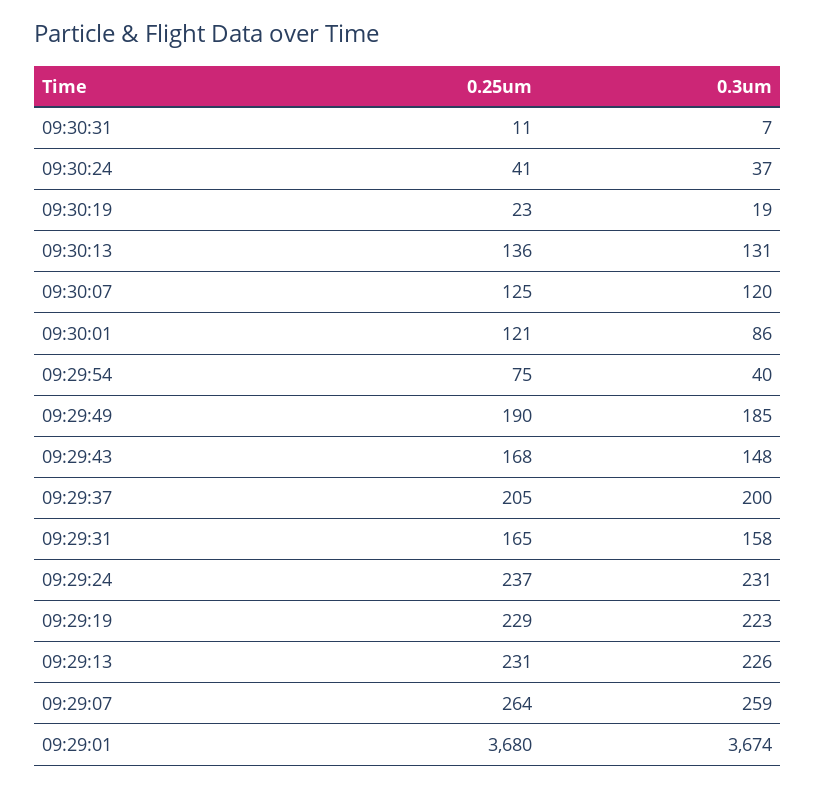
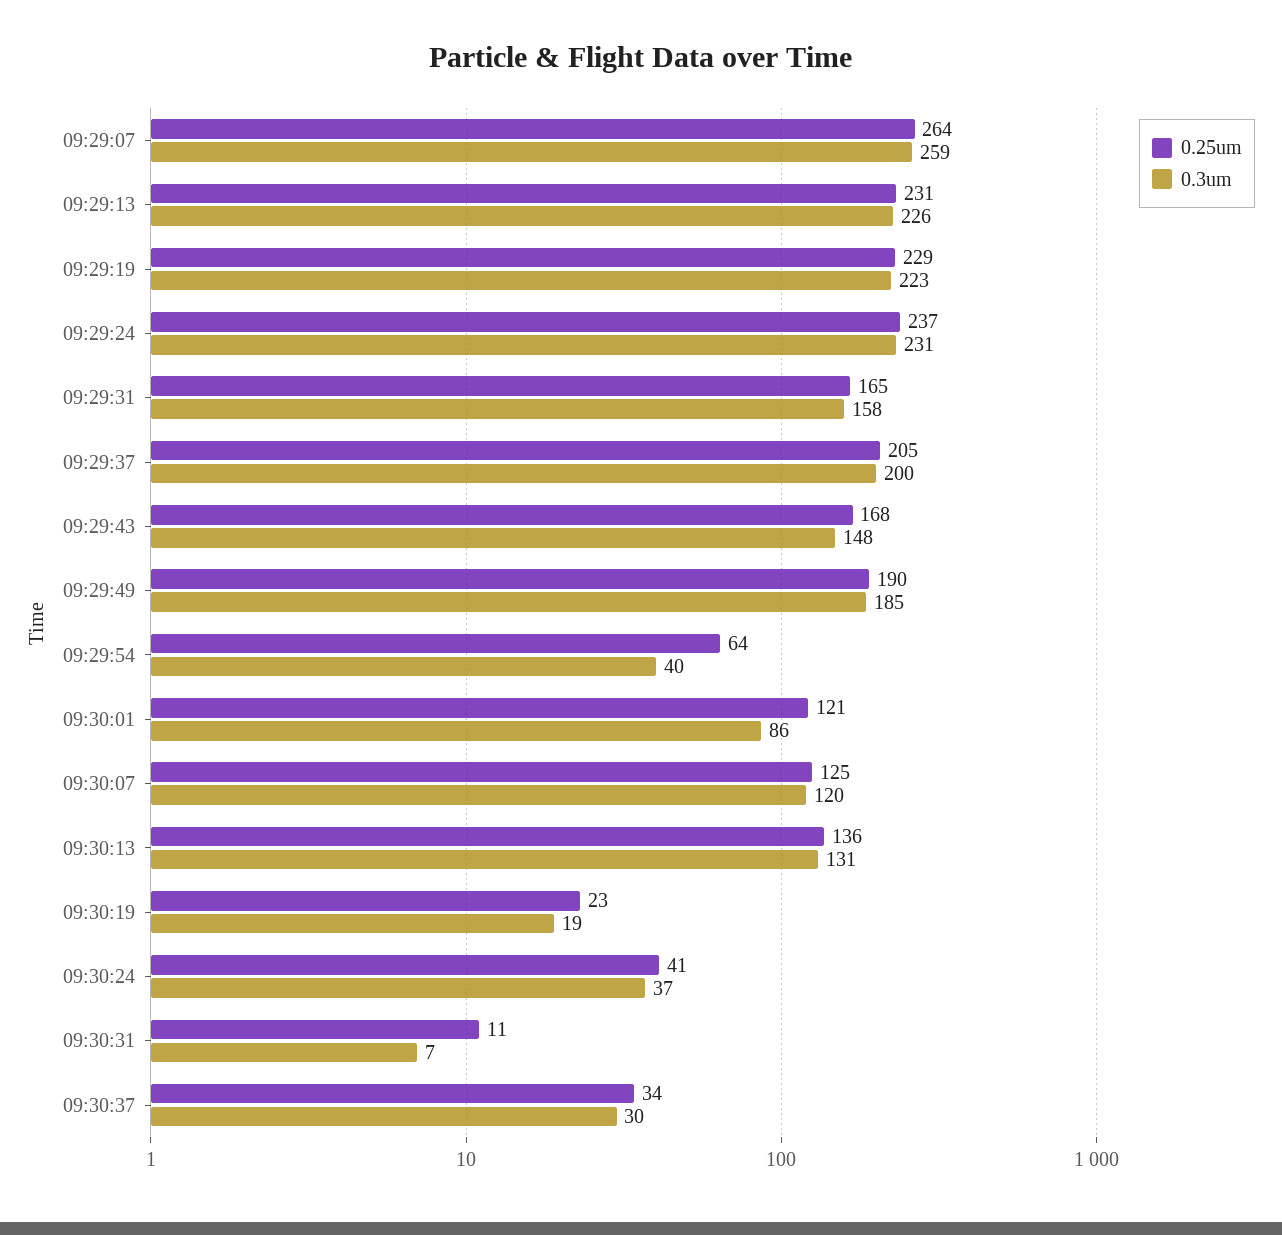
0.25um, 09:29:54: 75 -> 64
0.25um, 09:29:01: 3680 -> none
0.3um, 09:29:01: 3674 -> none
0.25um, 09:30:37: none -> 34
0.3um, 09:30:37: none -> 30

